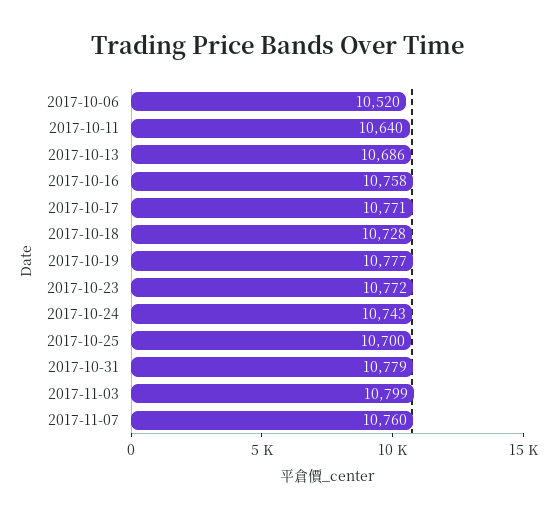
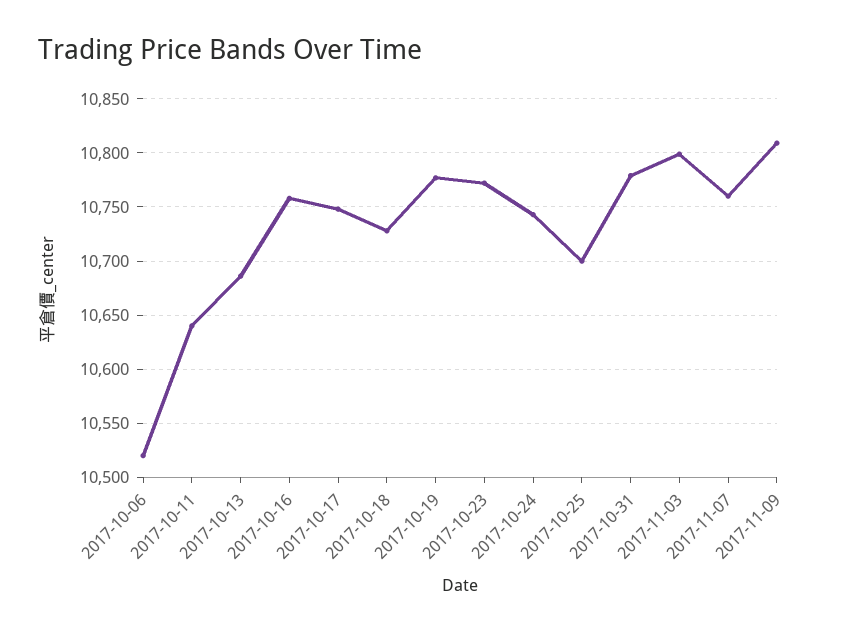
2017-10-17: 10771 -> 10750
2017-11-09: none -> 10810

